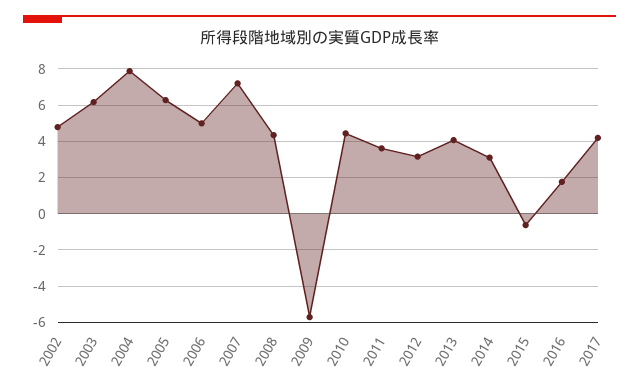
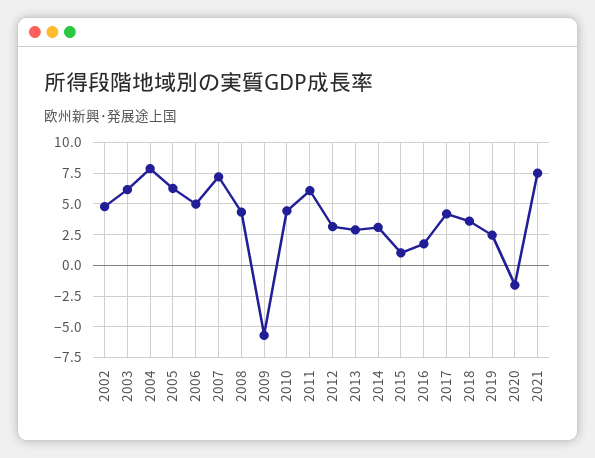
2011: 3.5 -> 6
2013: 4 -> 3
2015: -0.5 -> 1
2018: none -> 3.5
2019: none -> 2.5
2020: none -> -1.5
2021: none -> 7.5

